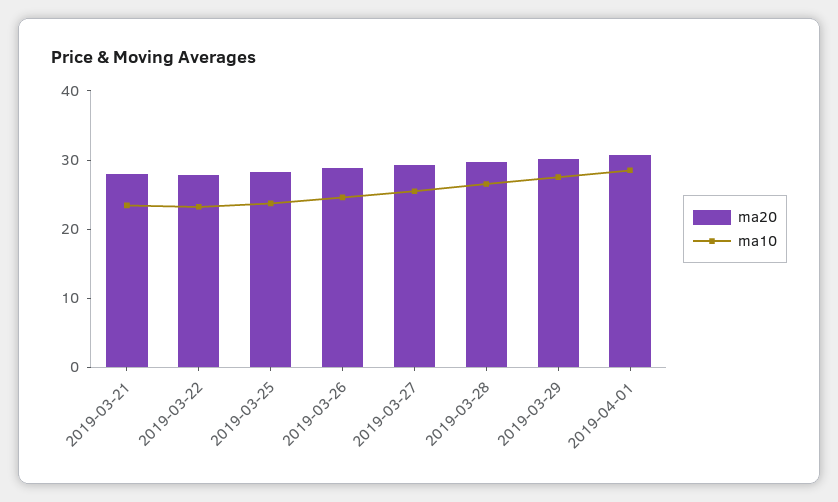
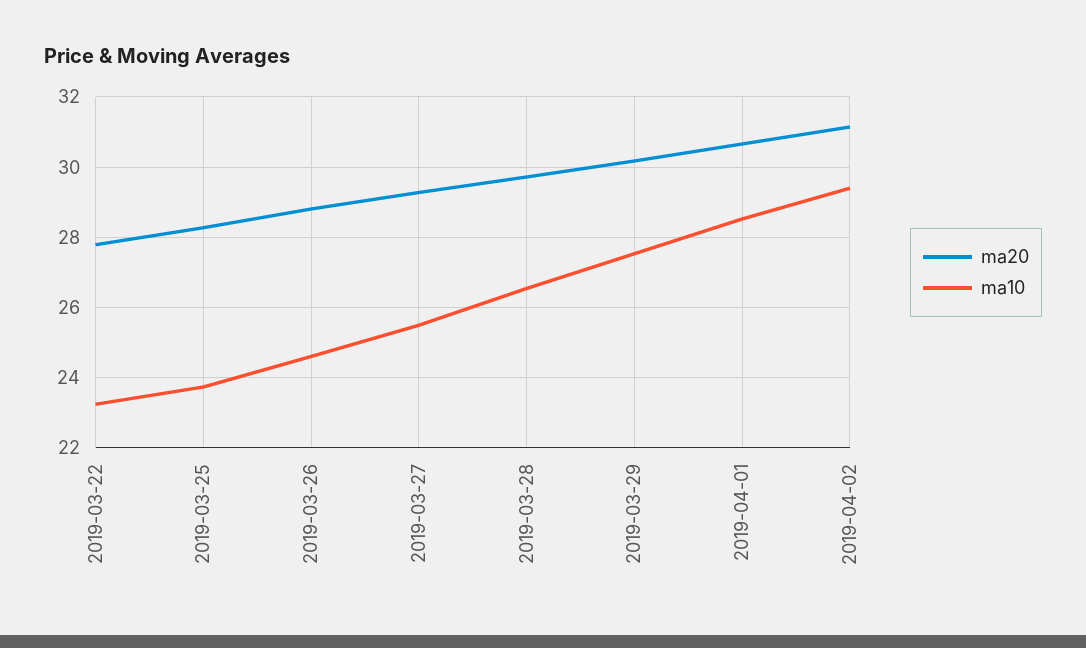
ma20, 2019-03-21: 28 -> none
ma10, 2019-03-21: 24 -> none
ma20, 2019-04-02: none -> 31.2
ma10, 2019-04-02: none -> 29.4

